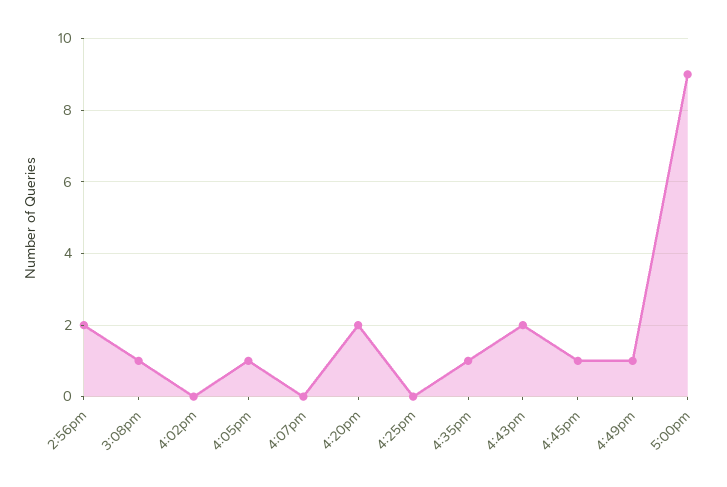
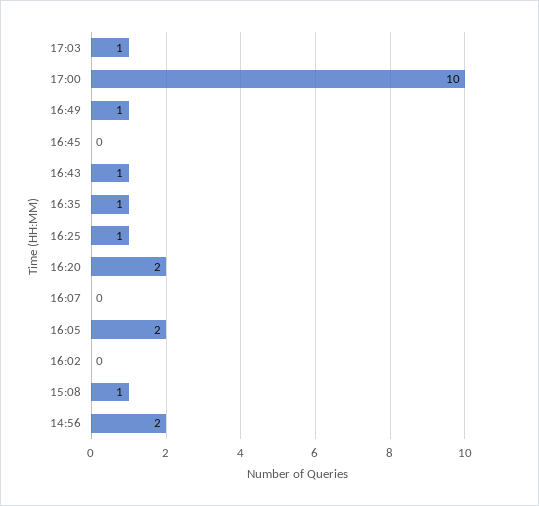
4:05pm: 1 -> 2
4:25pm: 0 -> 1
4:43pm: 2 -> 1
4:45pm: 1 -> 0
5:00pm: 9 -> 10
17:03: none -> 1

